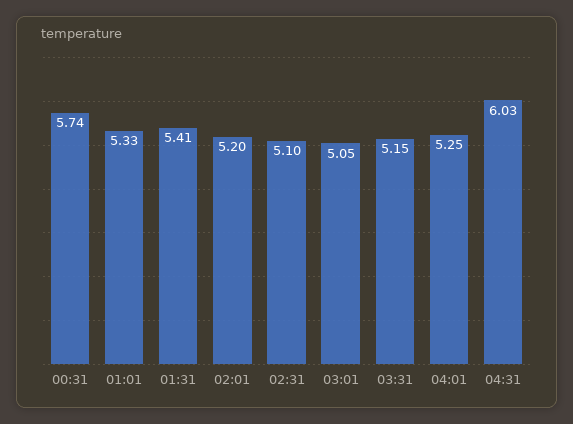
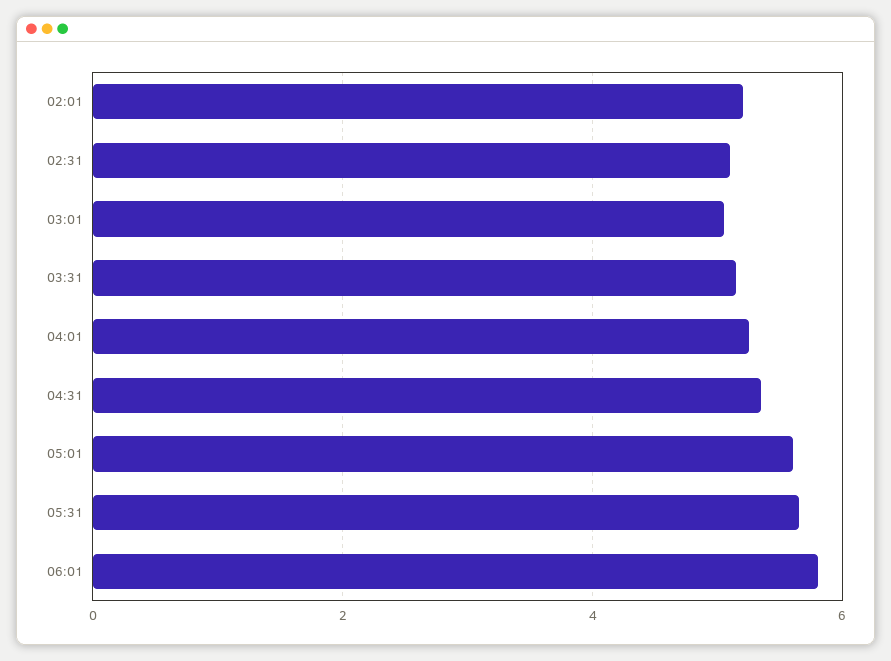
00:31: 5.74 -> none
01:01: 5.33 -> none
01:31: 5.41 -> none
04:31: 6.03 -> 5.4
05:01: none -> 5.6
05:31: none -> 5.6
06:01: none -> 5.8

